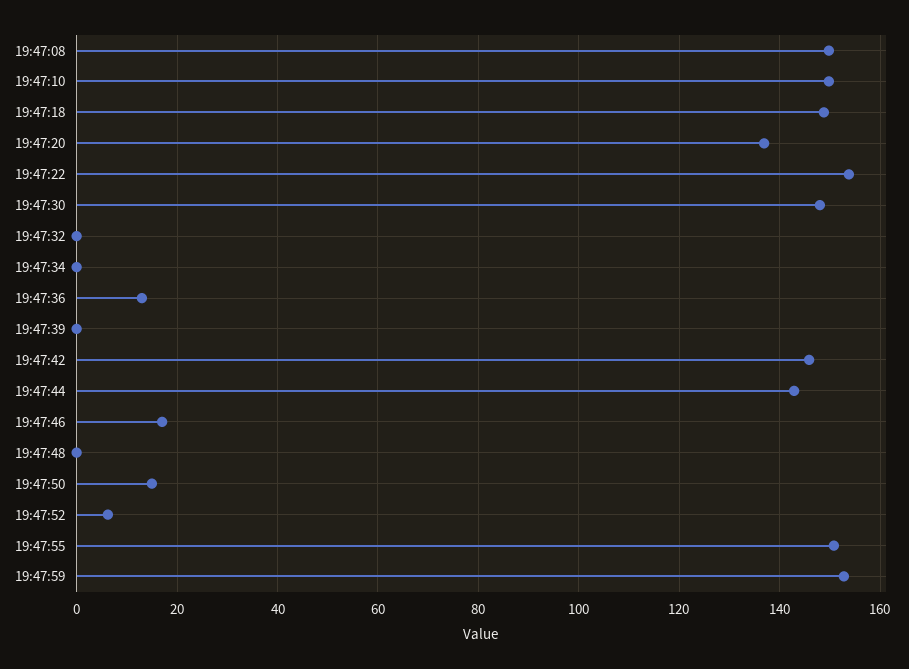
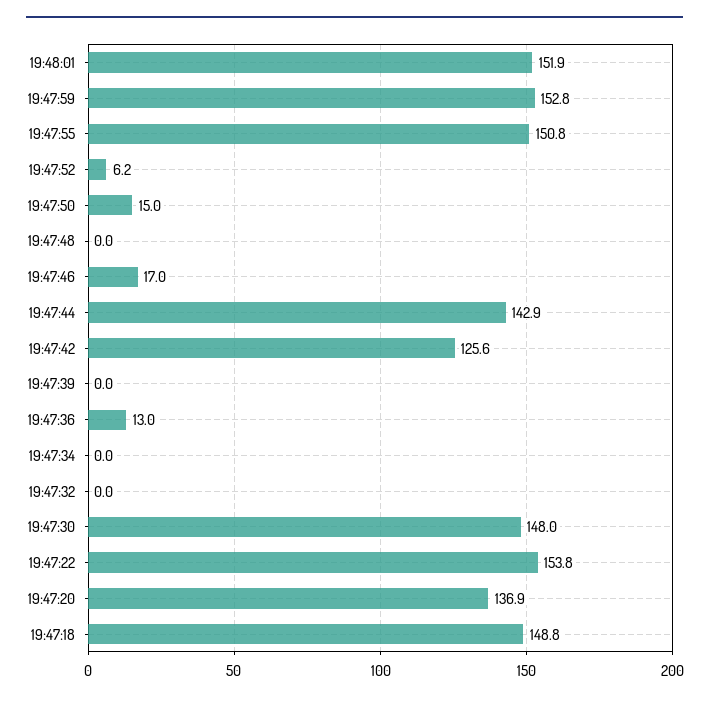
19:47:08: 150 -> none
19:47:10: 150 -> none
19:47:42: 146 -> 125.6
19:48:01: none -> 151.9

